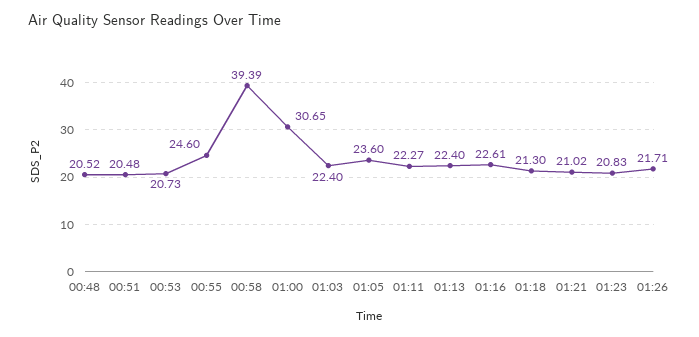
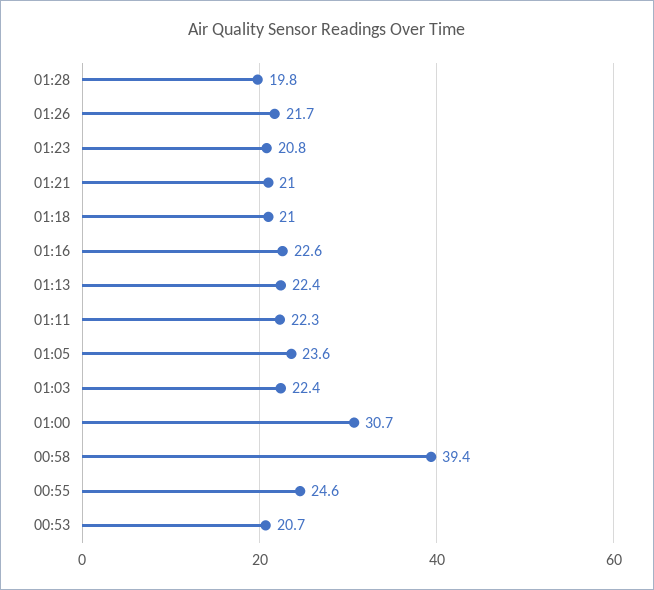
00:48: 20.52 -> none
00:51: 20.48 -> none
01:18: 21.3 -> 21
01:28: none -> 19.8

